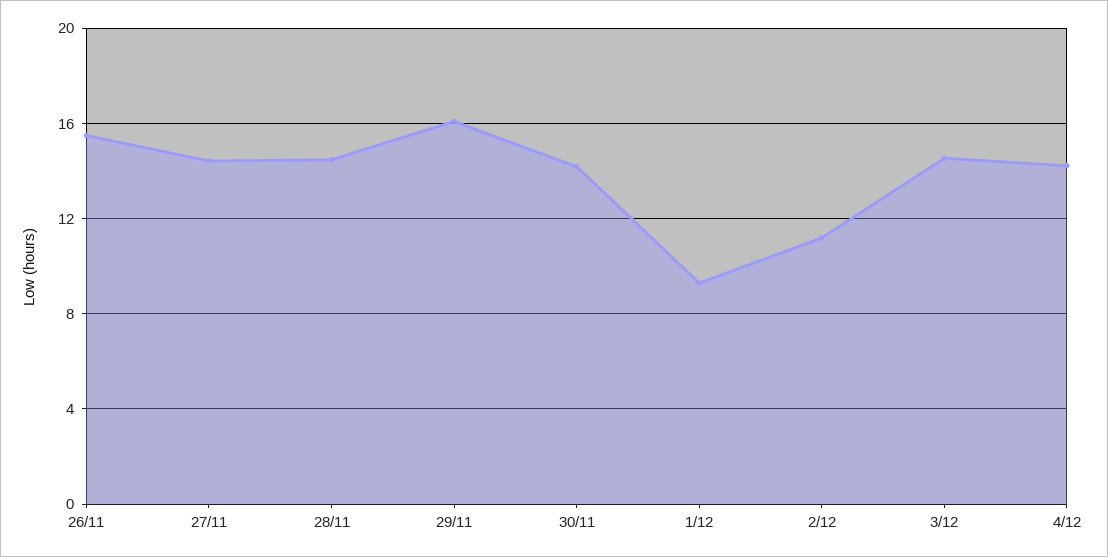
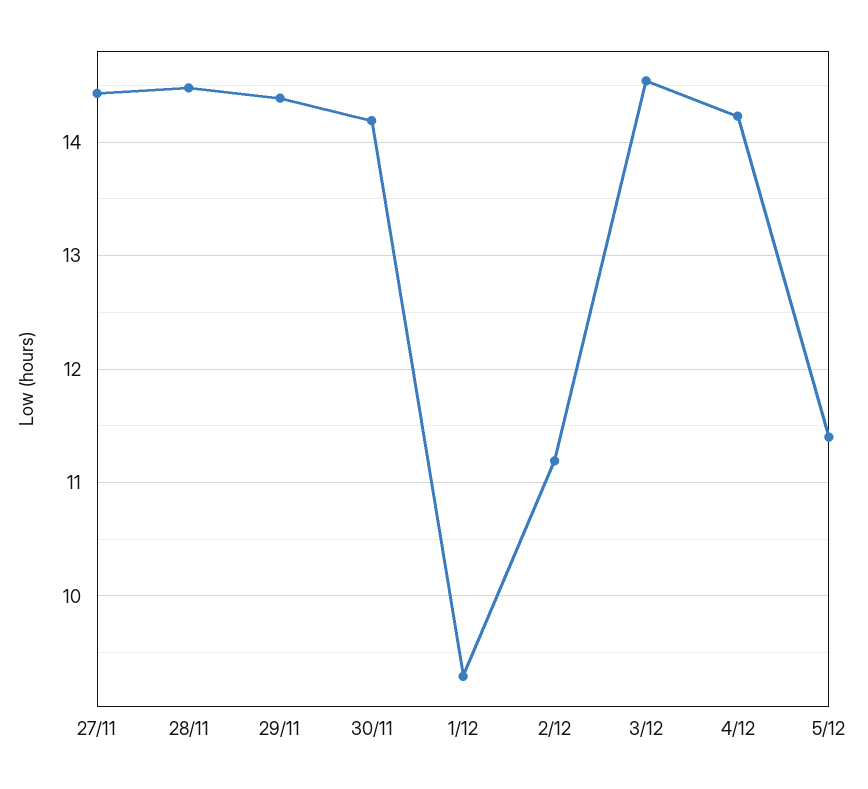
26/11: 15.5 -> none
29/11: 16 -> 14.4
5/12: none -> 11.4

